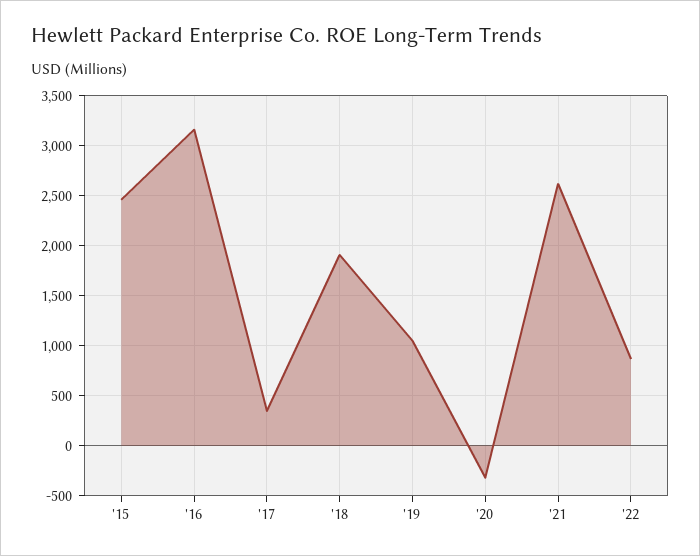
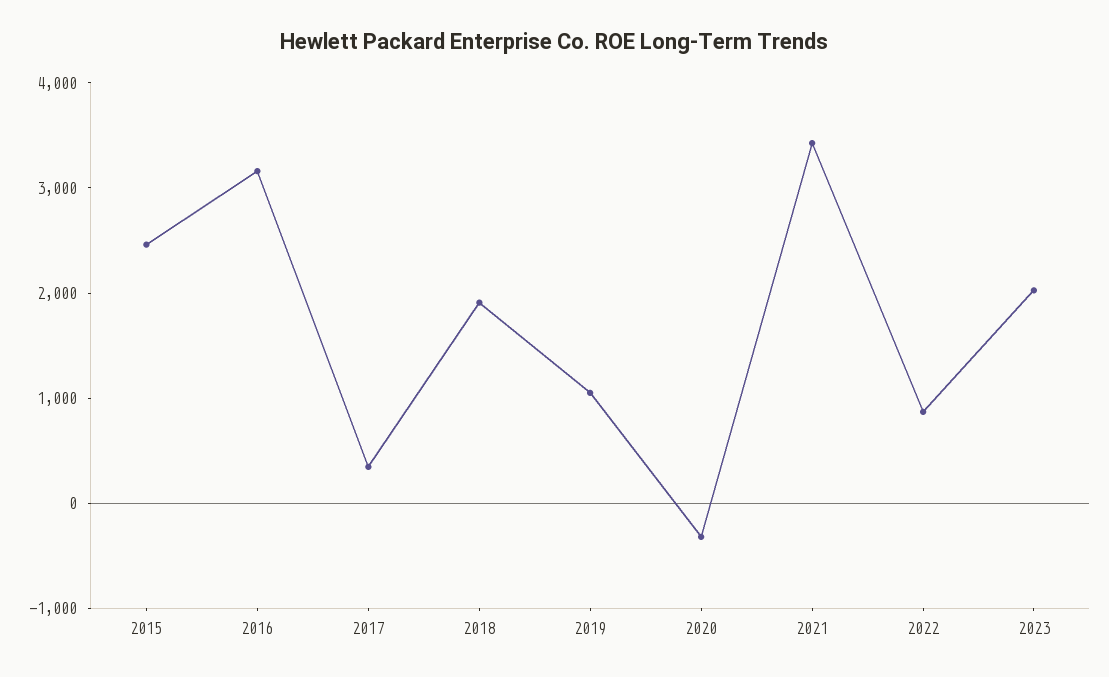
'21: 2600 -> 3400
2023: none -> 2000

